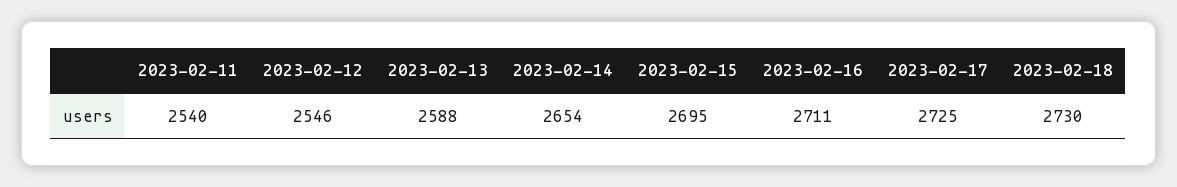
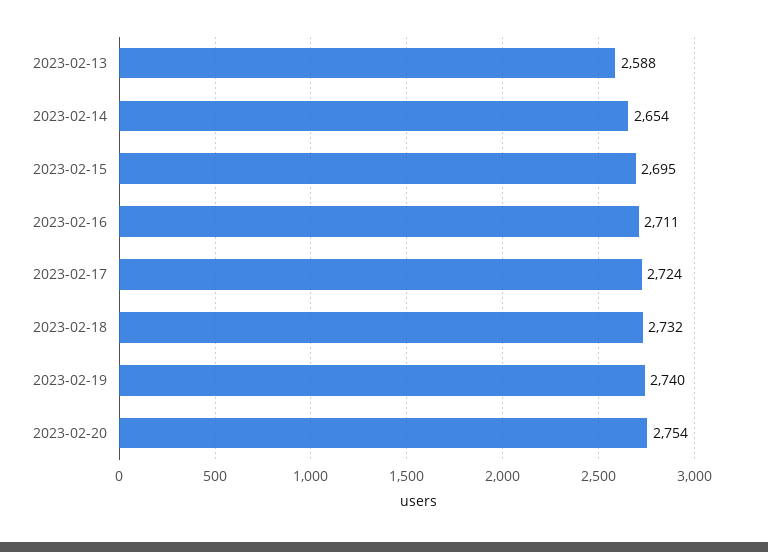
2023-02-11: 2540 -> none
2023-02-12: 2546 -> none
2023-02-17: 2725 -> 2724
2023-02-18: 2730 -> 2732
2023-02-19: none -> 2740
2023-02-20: none -> 2754

